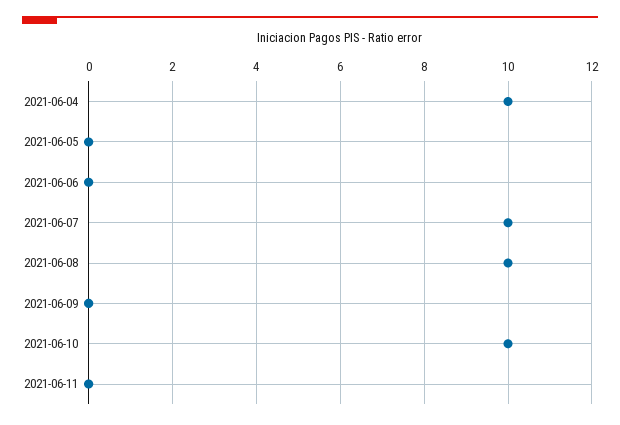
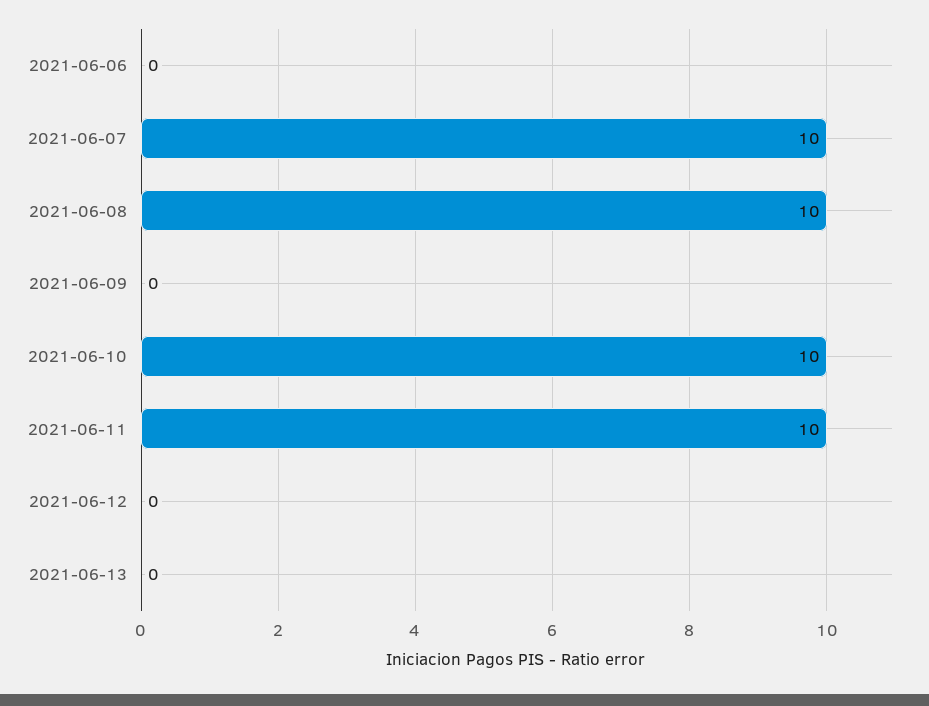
2021-06-04: 10 -> none
2021-06-05: 0 -> none
2021-06-11: 0 -> 10
2021-06-12: none -> 0
2021-06-13: none -> 0

